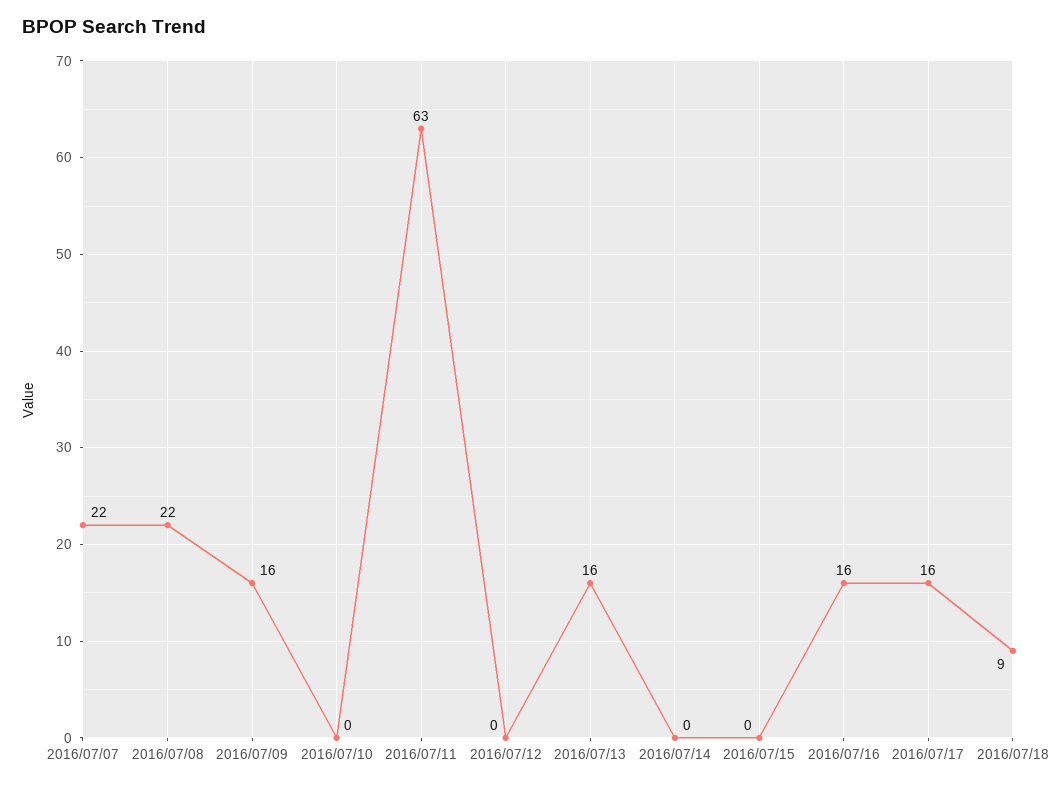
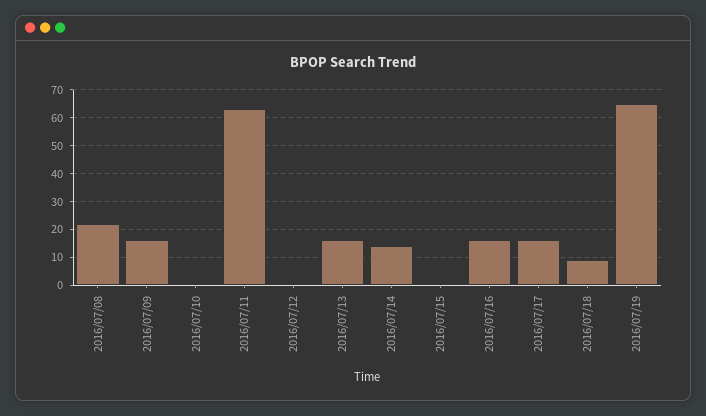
2016/07/07: 22 -> none
2016/07/14: 0 -> 15
2016/07/19: none -> 65

